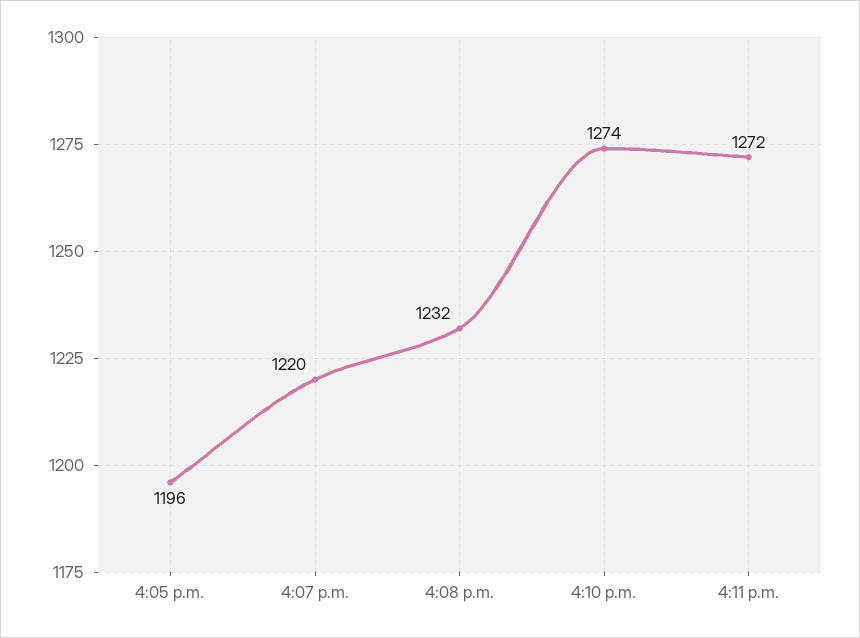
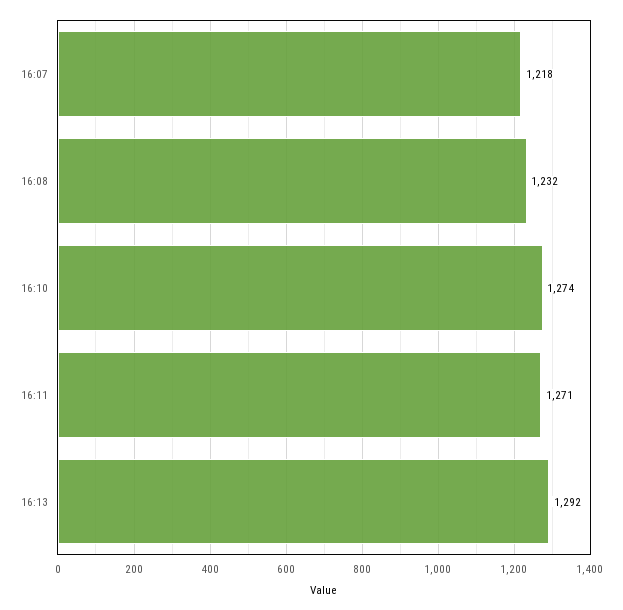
4:05 p.m.: 1196 -> none
4:07 p.m.: 1220 -> 1218
4:11 p.m.: 1272 -> 1271
16:13: none -> 1292

